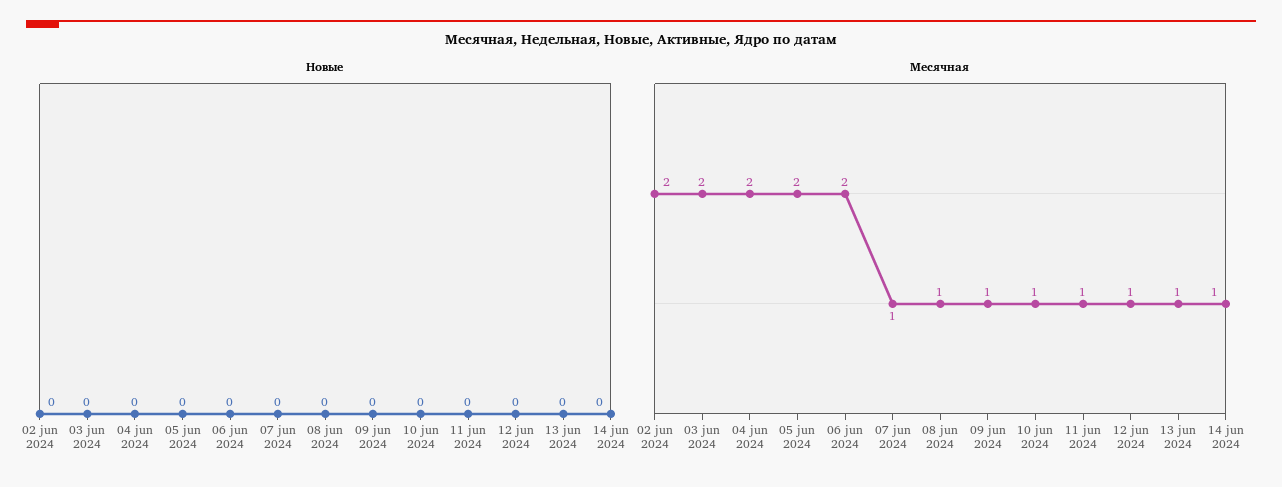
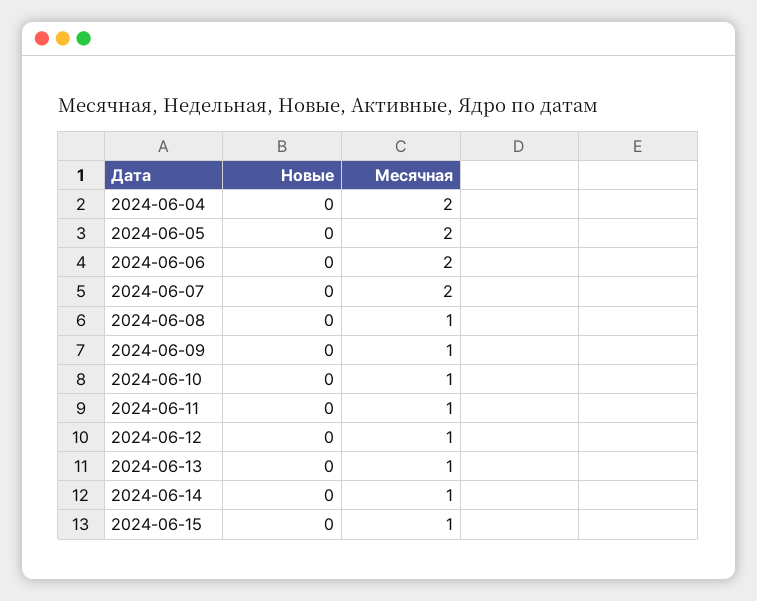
Новые, 02 jun 2024: 0 -> none
Новые, 03 jun 2024: 0 -> none
Месячная, 02 jun 2024: 2 -> none
Месячная, 03 jun 2024: 2 -> none
Месячная, 07 jun 2024: 1 -> 2
Новые, 2024-06-15: none -> 0
Месячная, 2024-06-15: none -> 1

